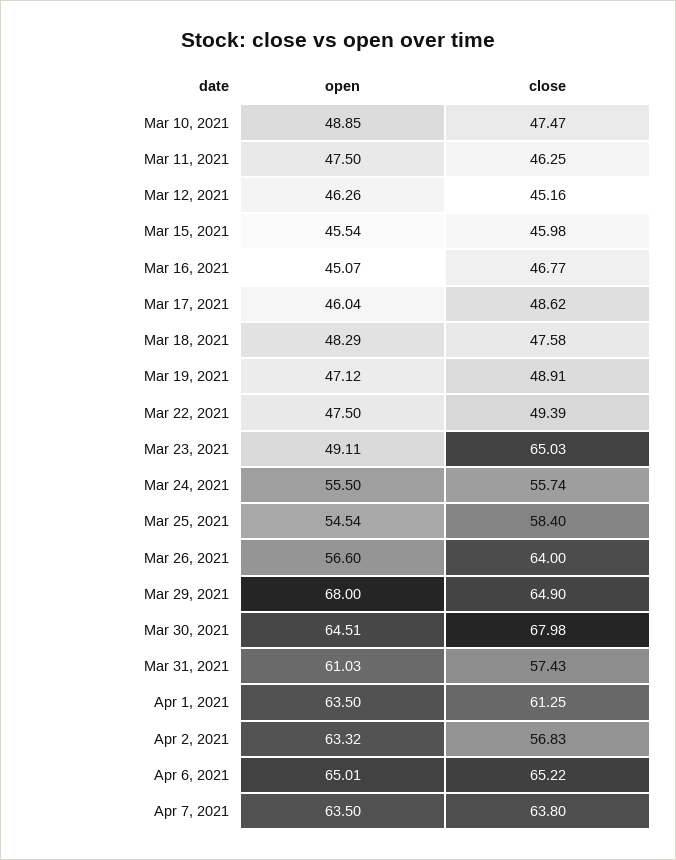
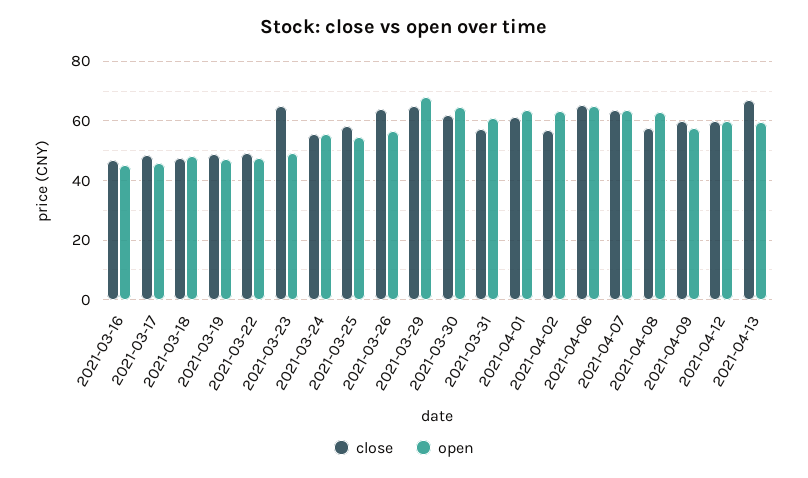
open, Mar 10, 2021: 48.85 -> none
close, Mar 10, 2021: 47.47 -> none
open, Mar 11, 2021: 47.5 -> none
close, Mar 11, 2021: 46.25 -> none
open, Mar 12, 2021: 46.26 -> none
close, Mar 12, 2021: 45.16 -> none
open, Mar 15, 2021: 45.54 -> none
close, Mar 15, 2021: 45.98 -> none
close, Mar 30, 2021: 67.98 -> 62.5
close, 2021-04-08: none -> 57.5
open, 2021-04-08: none -> 62.5
close, 2021-04-09: none -> 60
open, 2021-04-09: none -> 57.5
close, 2021-04-12: none -> 60
open, 2021-04-12: none -> 60
close, 2021-04-13: none -> 67.5
open, 2021-04-13: none -> 60

